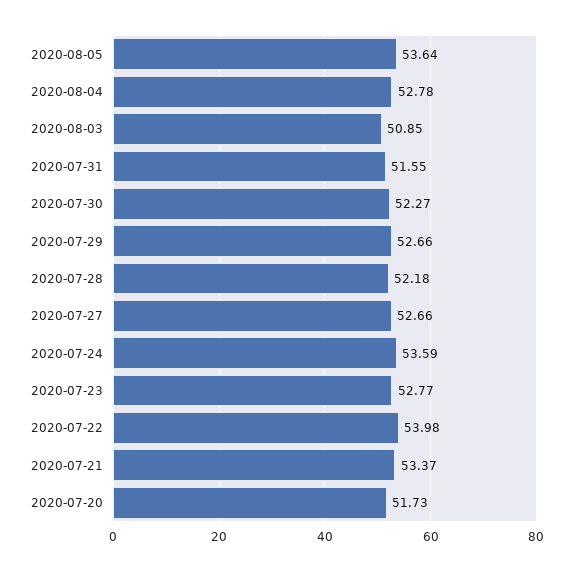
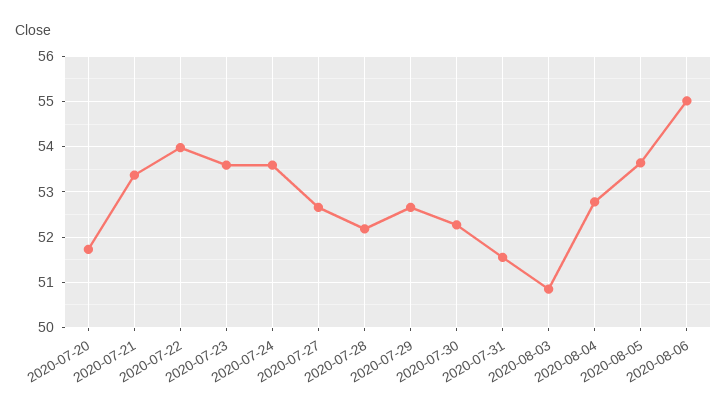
2020-07-23: 52.77 -> 53.6
2020-08-06: none -> 55

